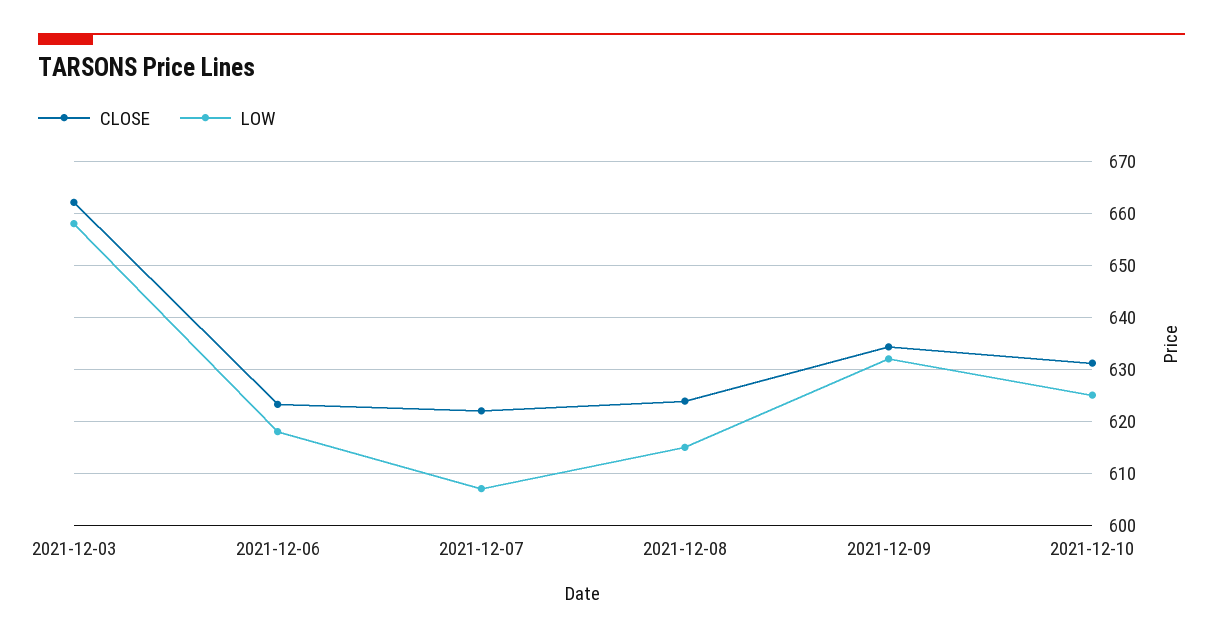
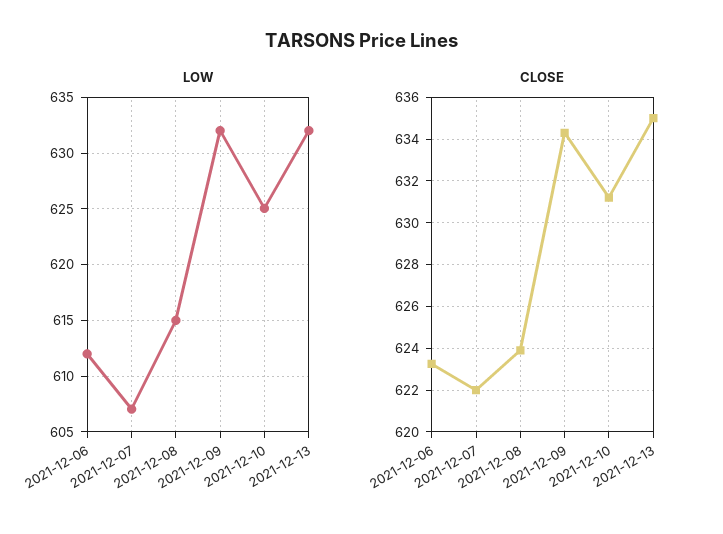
CLOSE, 2021-12-03: 662 -> none
LOW, 2021-12-03: 658 -> none
LOW, 2021-12-06: 618 -> 612
LOW, 2021-12-13: none -> 632
CLOSE, 2021-12-13: none -> 635

